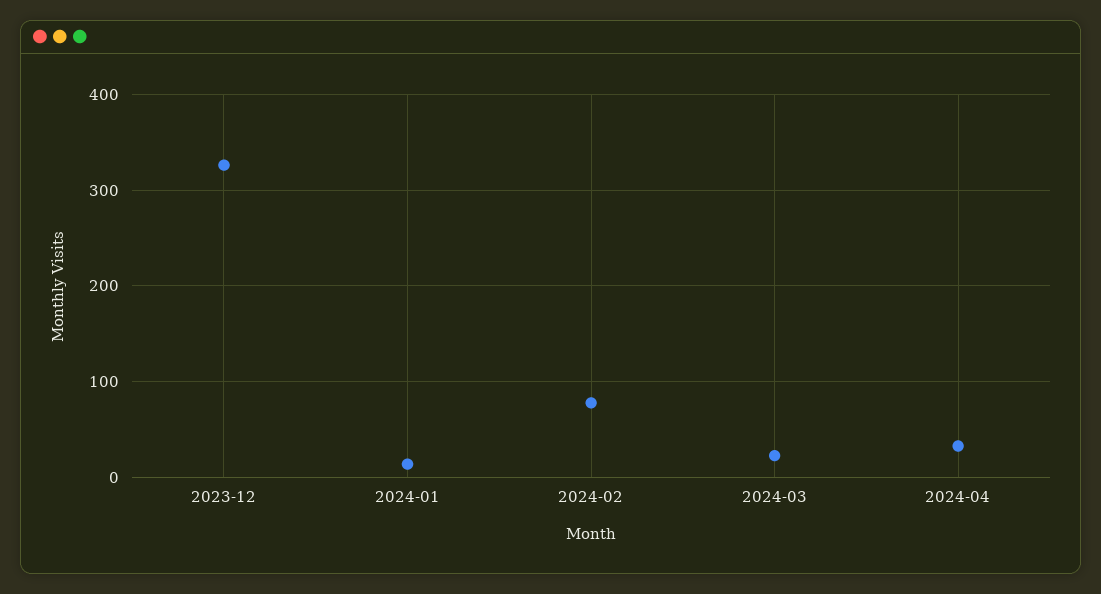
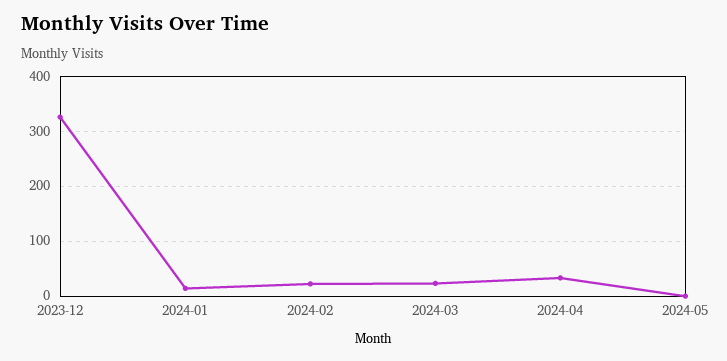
2024-02: 80 -> 20
2024-05: none -> 0

